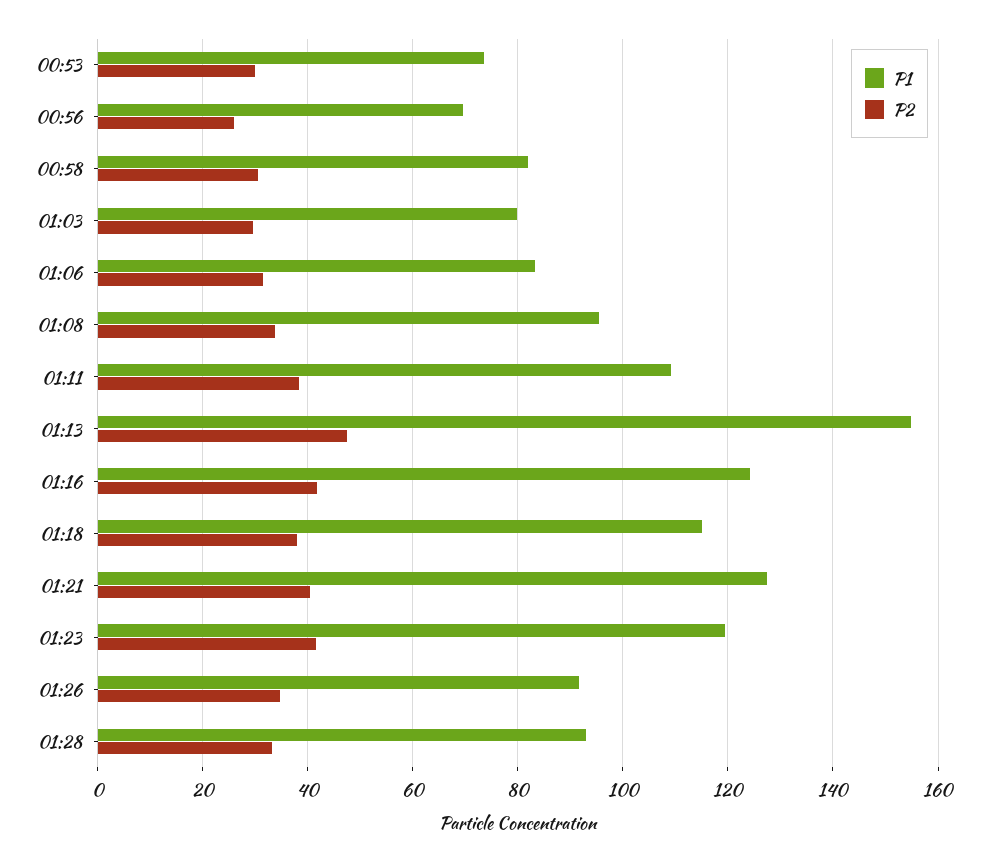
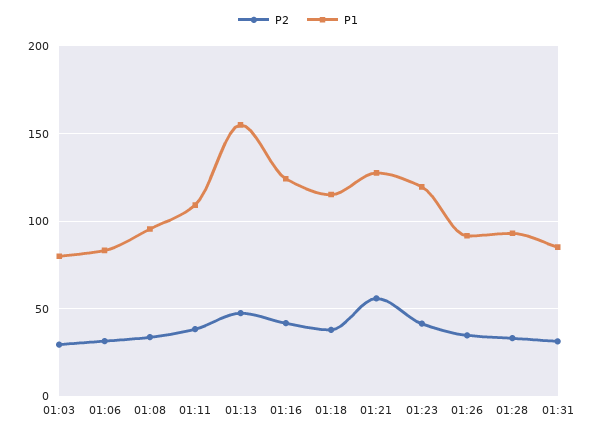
P1, 00:53: 74 -> none
P2, 00:53: 30 -> none
P1, 00:56: 70 -> none
P2, 00:56: 26 -> none
P1, 00:58: 82 -> none
P2, 00:58: 30 -> none
P2, 01:21: 40 -> 55
P2, 01:31: none -> 30
P1, 01:31: none -> 85

